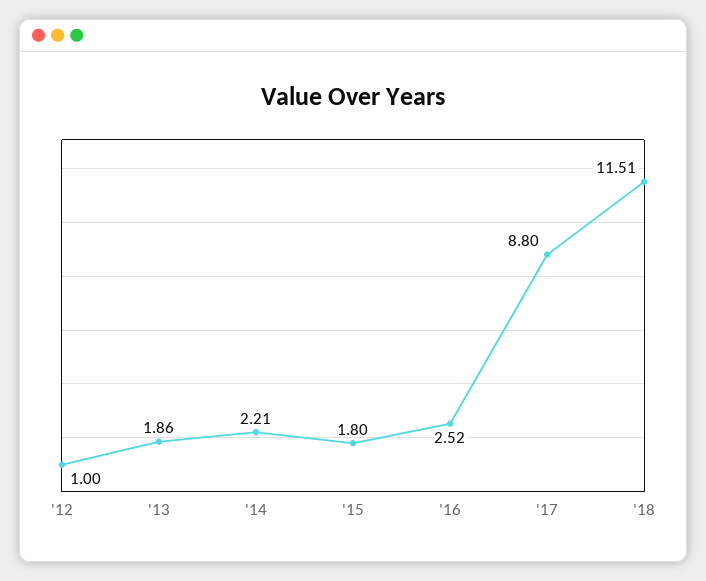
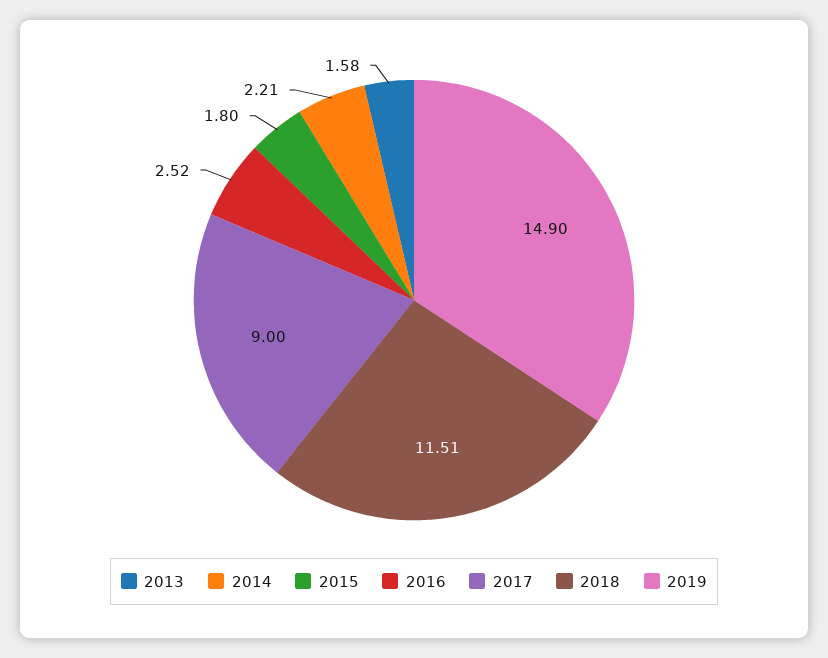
'12: 1 -> none
'13: 1.86 -> 1.58
'17: 8.8 -> 9
2019: none -> 14.9

